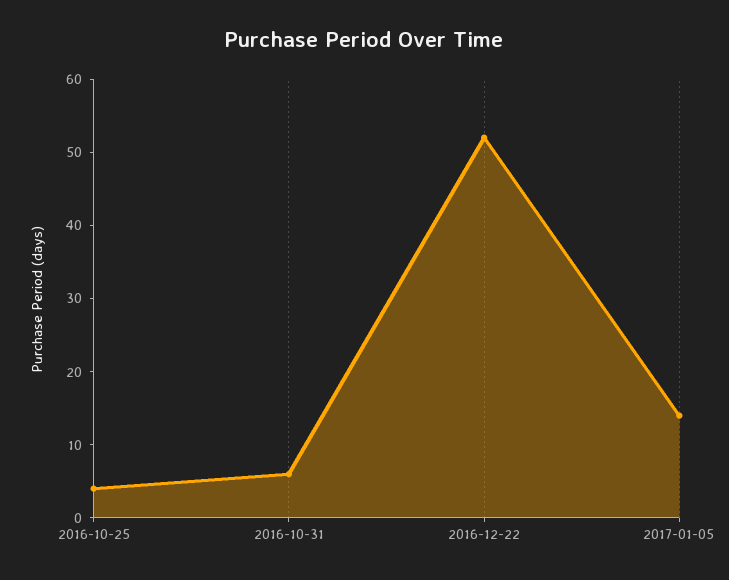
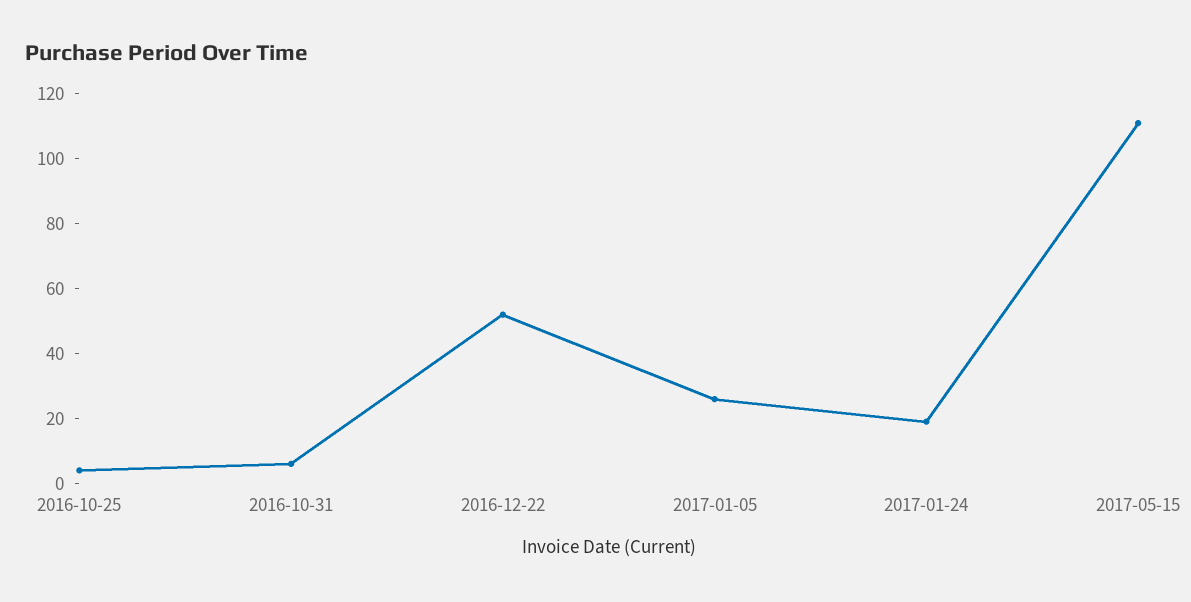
2017-01-05: 15 -> 25
2017-01-24: none -> 20
2017-05-15: none -> 110

